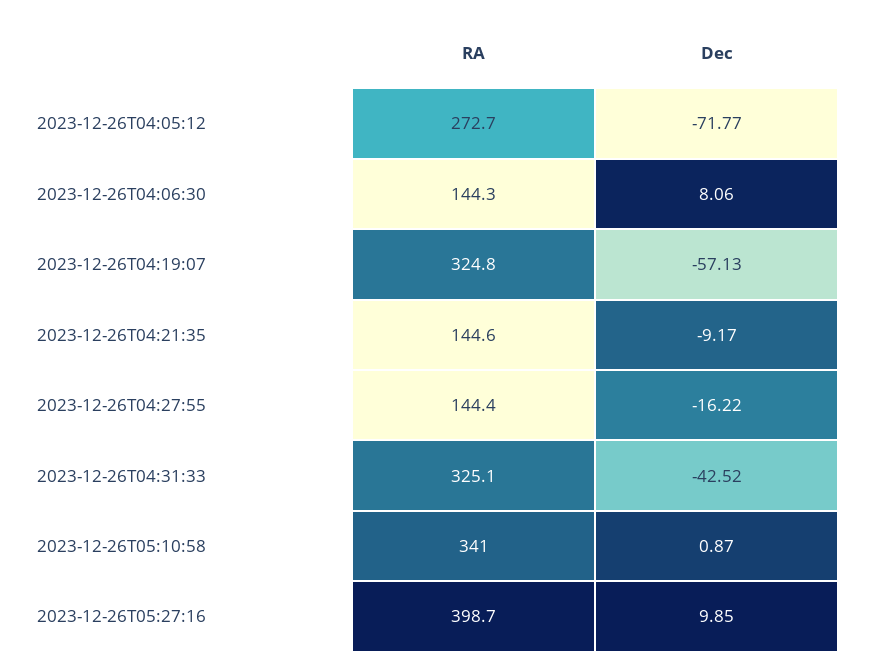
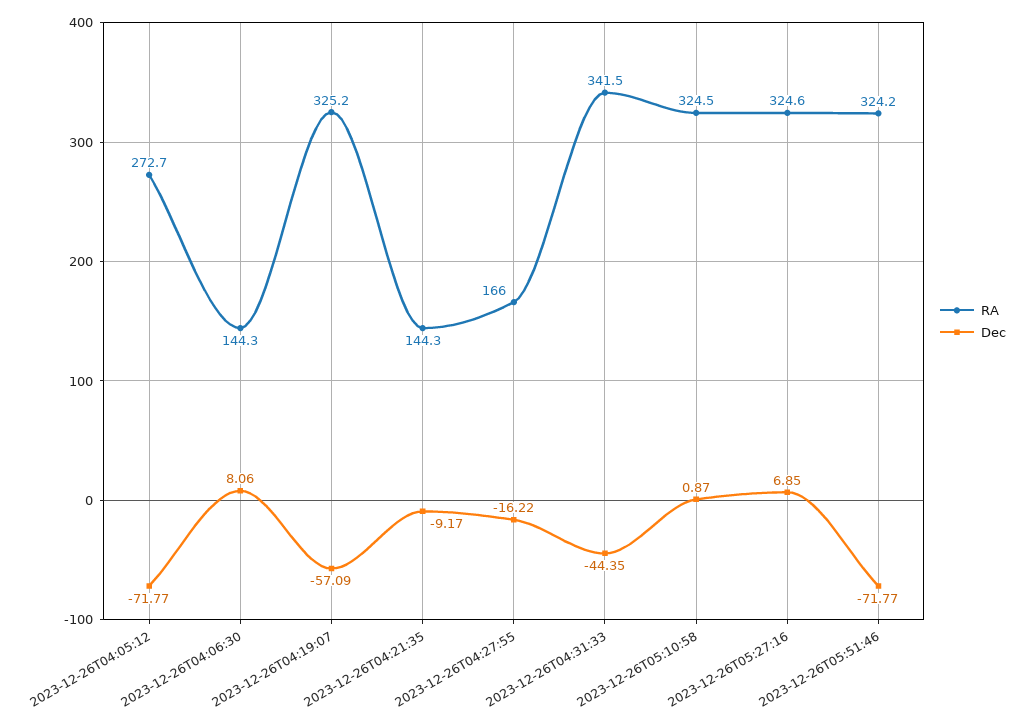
RA, 2023-12-26T04:19:07: 324.8 -> 325.2
Dec, 2023-12-26T04:19:07: -57.13 -> -57.09
RA, 2023-12-26T04:21:35: 144.6 -> 144.3
RA, 2023-12-26T04:27:55: 144.4 -> 166
RA, 2023-12-26T04:31:33: 325.1 -> 341.5
Dec, 2023-12-26T04:31:33: -42.52 -> -44.35
RA, 2023-12-26T05:10:58: 341 -> 324.5
RA, 2023-12-26T05:27:16: 398.7 -> 324.6
Dec, 2023-12-26T05:27:16: 9.85 -> 6.85
RA, 2023-12-26T05:51:46: none -> 324.2
Dec, 2023-12-26T05:51:46: none -> -71.77

